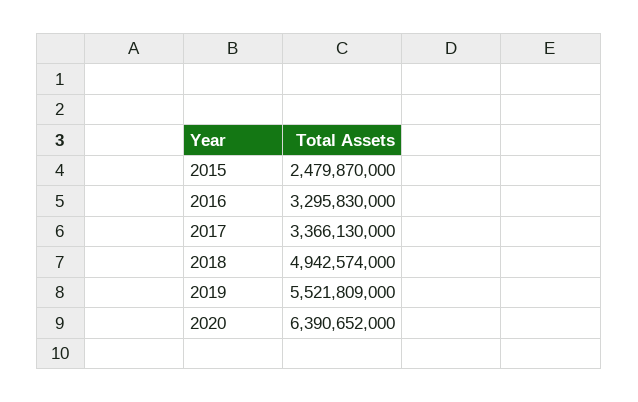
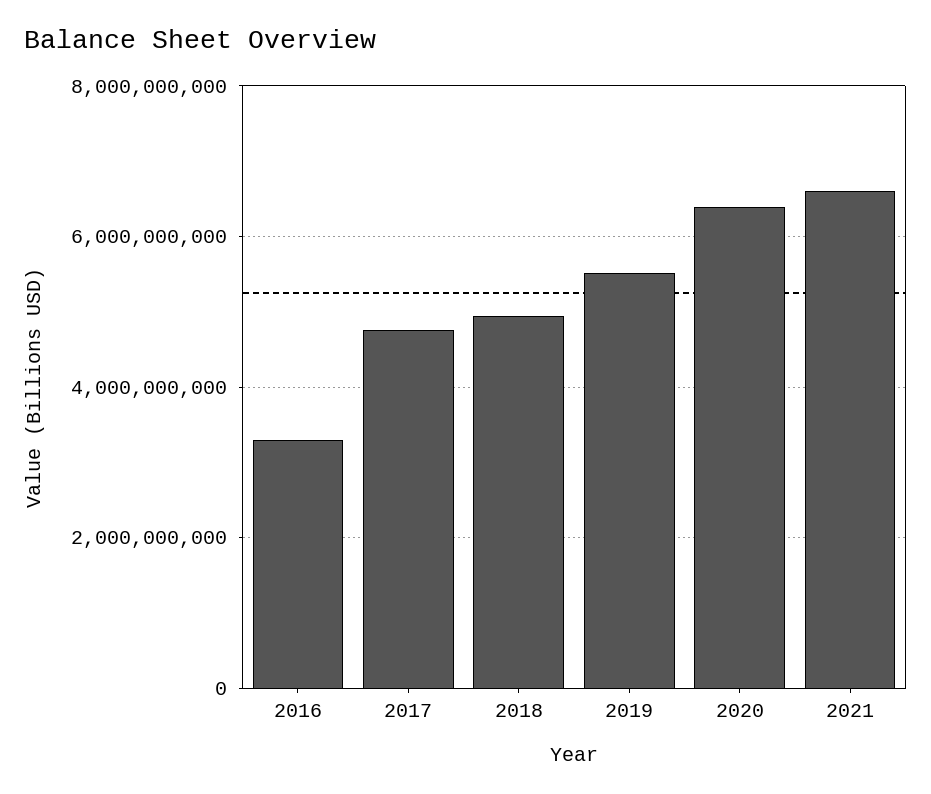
2015: 2479870000 -> none
2017: 3366130000 -> 4800000000
2021: none -> 6600000000

